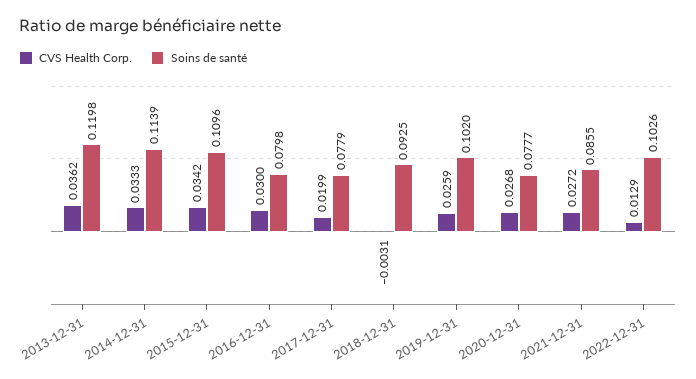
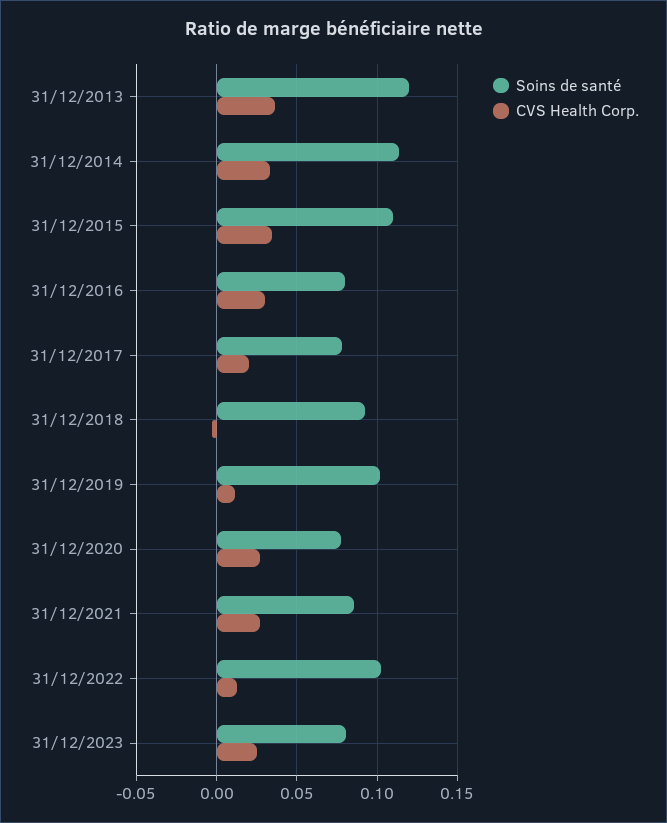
CVS Health Corp., 2019-12-31: 0.0259 -> 0.01
Soins de santé, 31/12/2023: none -> 0.08
CVS Health Corp., 31/12/2023: none -> 0.025

